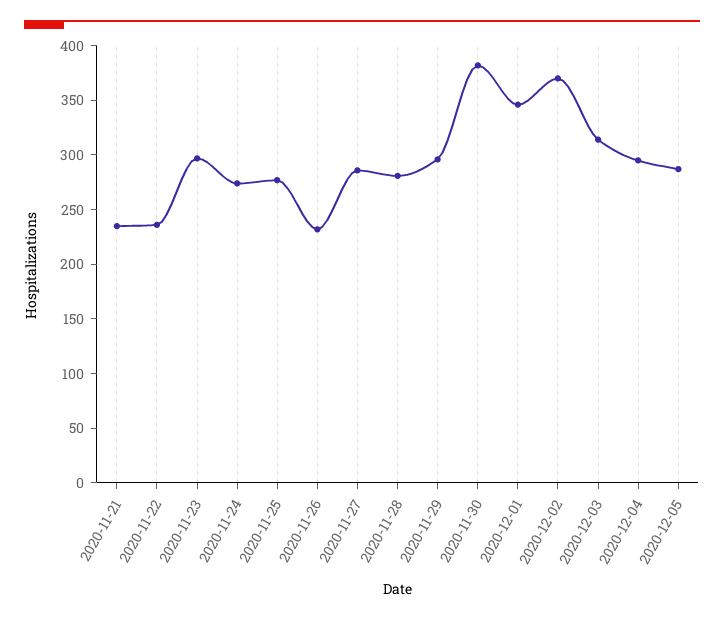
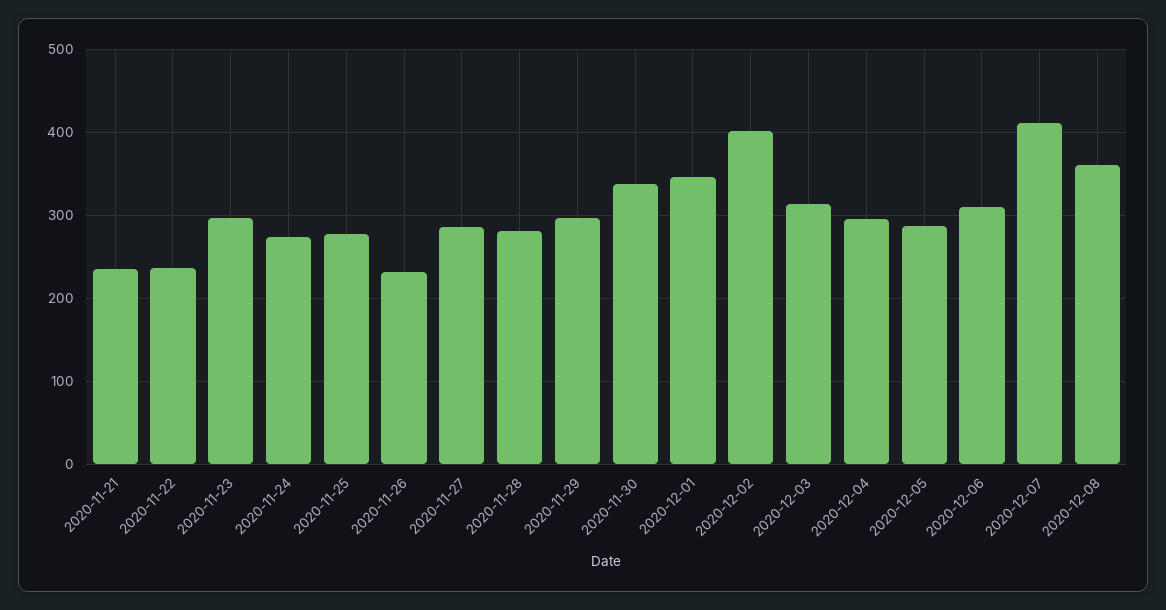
2020-11-30: 380 -> 340
2020-12-02: 370 -> 400
2020-12-06: none -> 310
2020-12-07: none -> 410
2020-12-08: none -> 360

